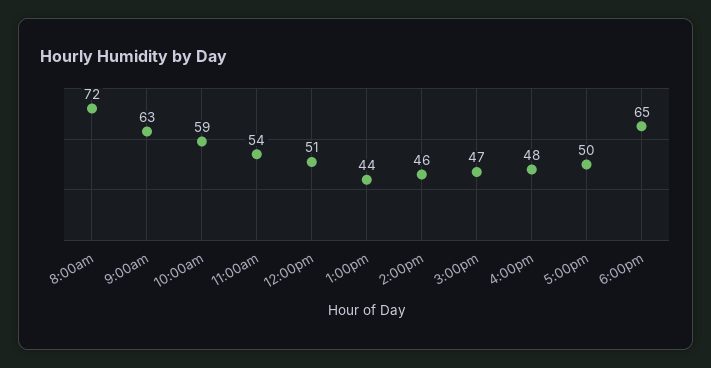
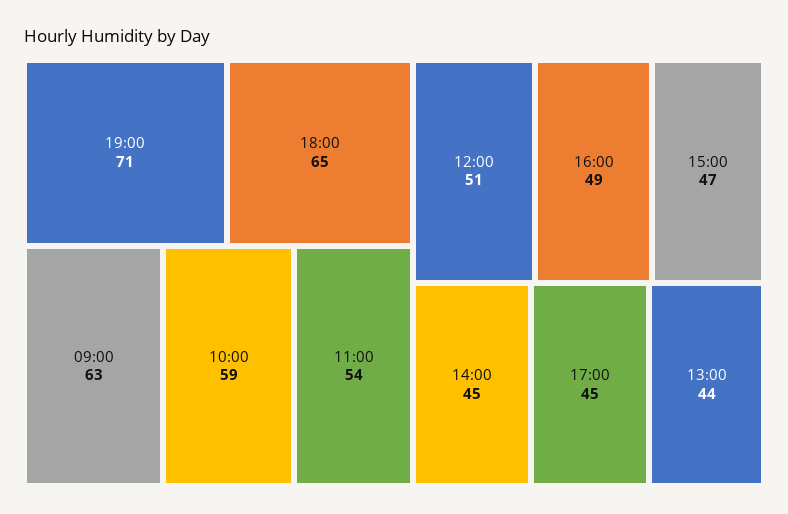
8:00am: 72 -> none
2:00pm: 46 -> 45
4:00pm: 48 -> 49
5:00pm: 50 -> 45
19:00: none -> 71

